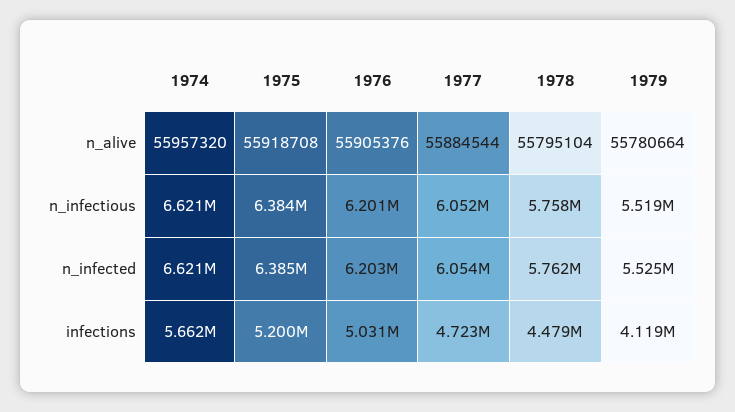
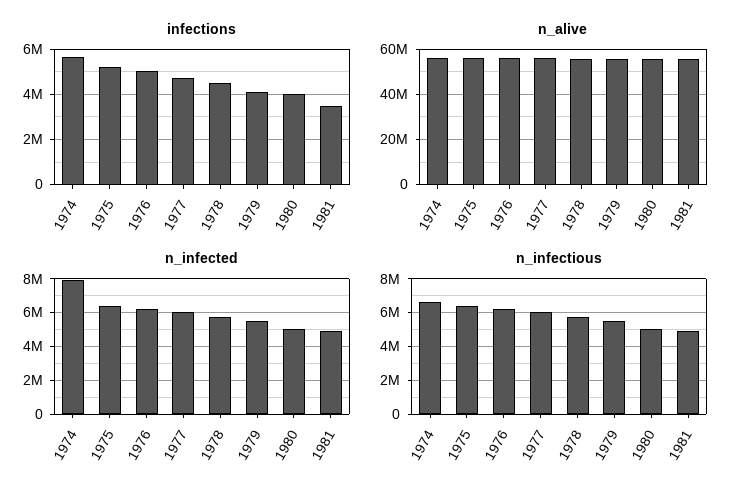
n_infected, 1974: 6621000 -> 8000000
infections, 1980: none -> 4000000
infections, 1981: none -> 3500000
n_alive, 1980: none -> 55000000
n_alive, 1981: none -> 55000000
n_infected, 1980: none -> 5000000
n_infected, 1981: none -> 5000000
n_infectious, 1980: none -> 5000000
n_infectious, 1981: none -> 5000000

